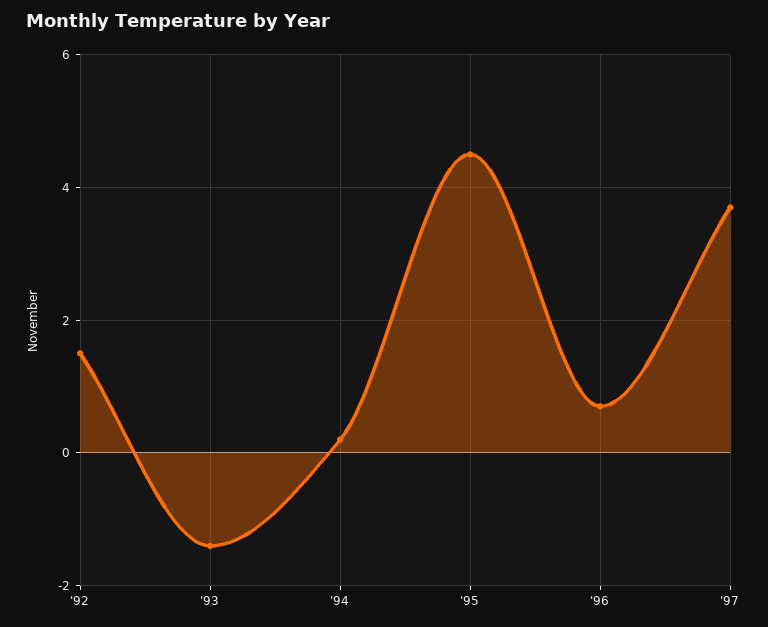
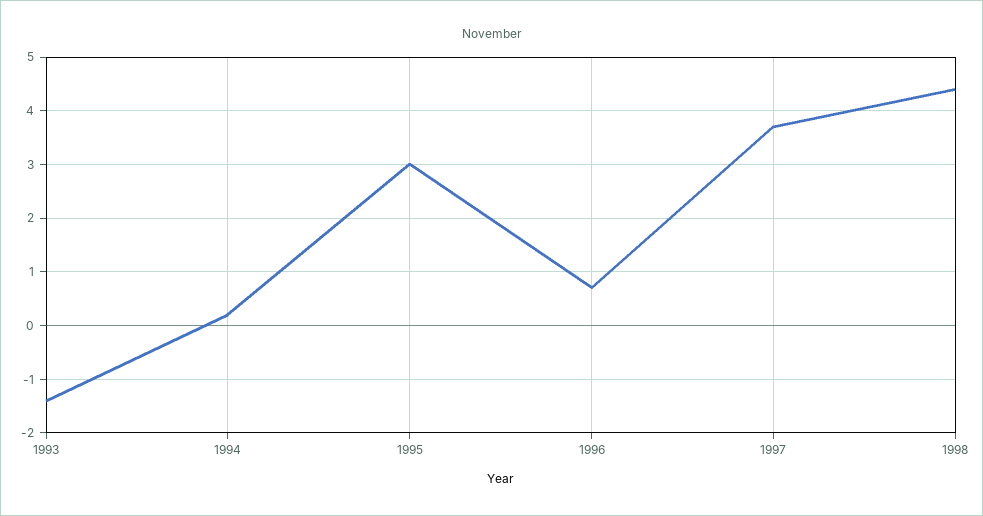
'92: 1.5 -> none
'95: 4.5 -> 3
1998: none -> 4.5

